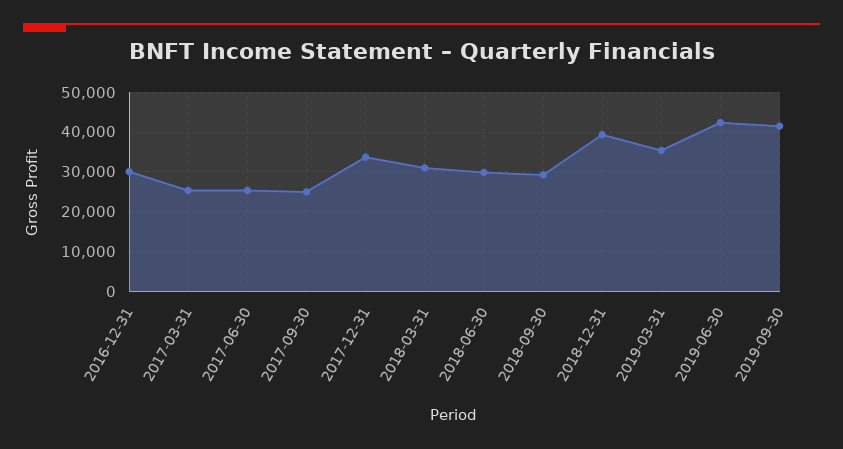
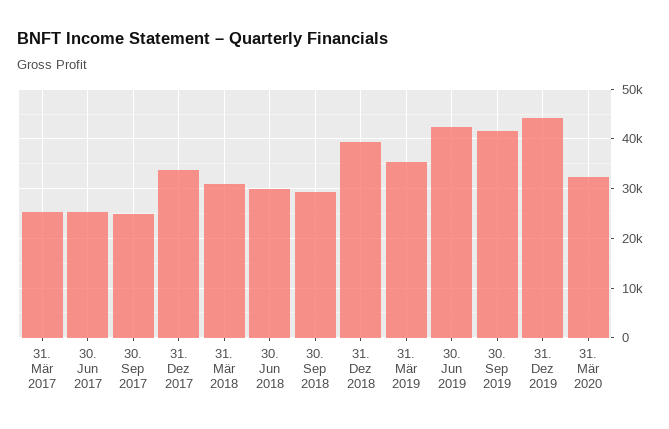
2016-12-31: 30000 -> none
31. Dez 2019: none -> 44000
31. Mär 2020: none -> 32000

